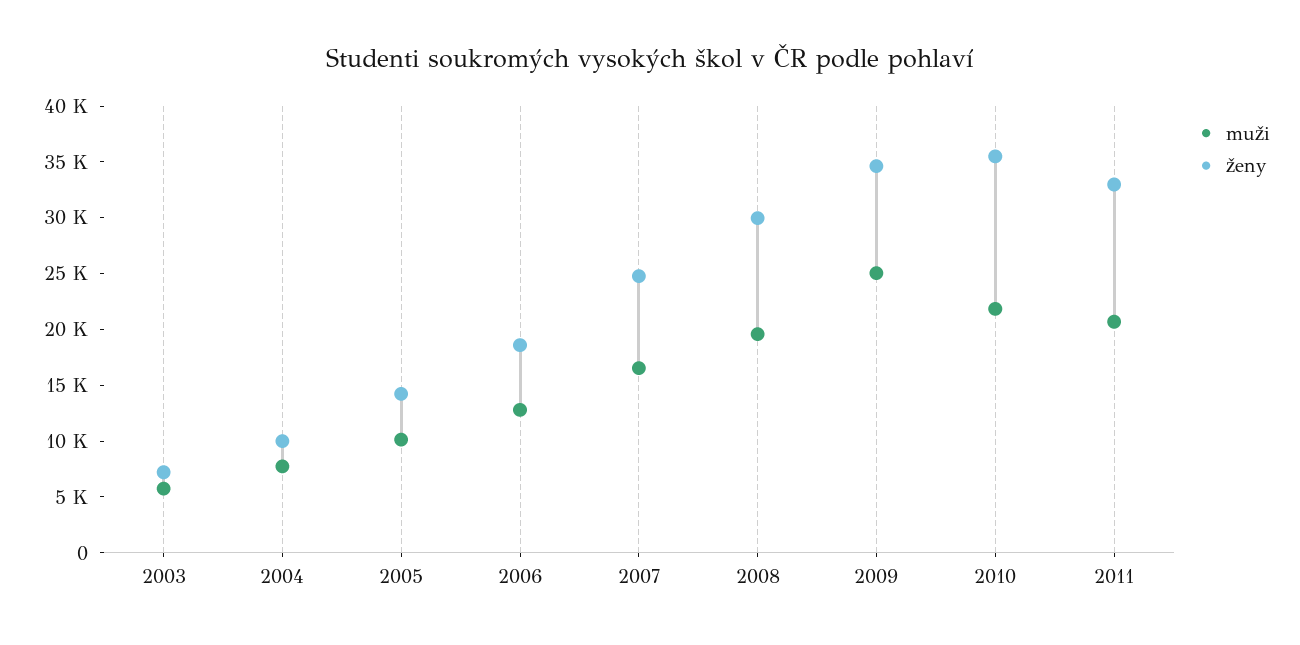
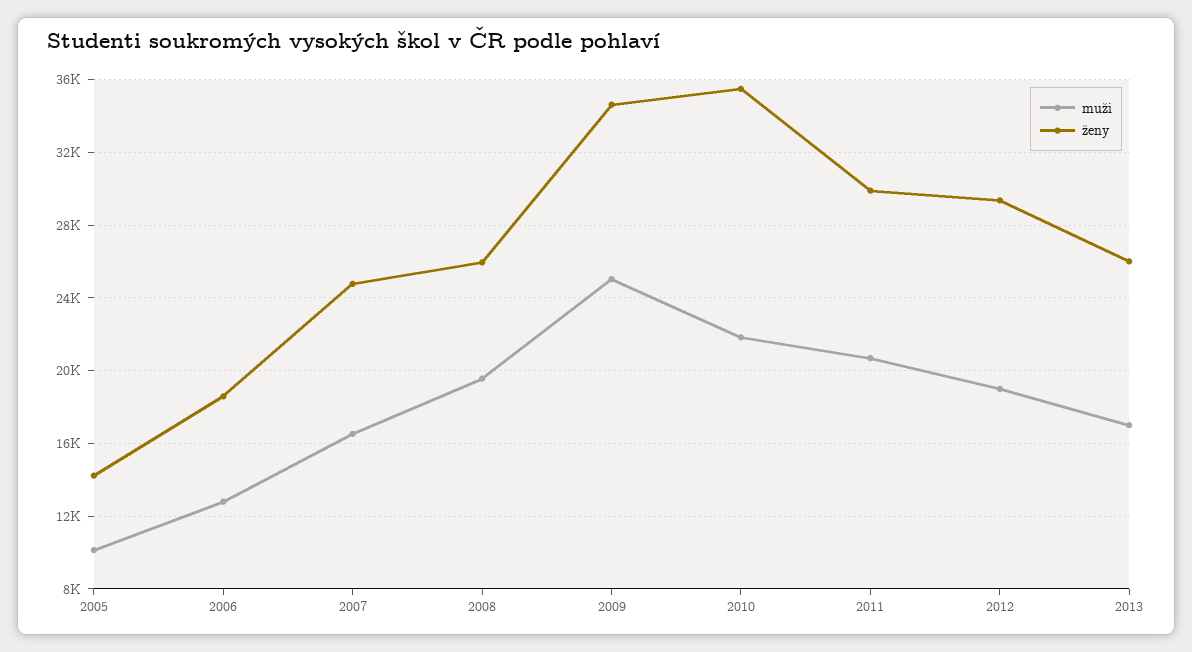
muži, 2003: 6000 -> none
ženy, 2003: 7000 -> none
muži, 2004: 8000 -> none
ženy, 2004: 10000 -> none
ženy, 2008: 30000 -> 26000
ženy, 2011: 33000 -> 30000
muži, 2012: none -> 19000
ženy, 2012: none -> 29500
muži, 2013: none -> 17000
ženy, 2013: none -> 26000

